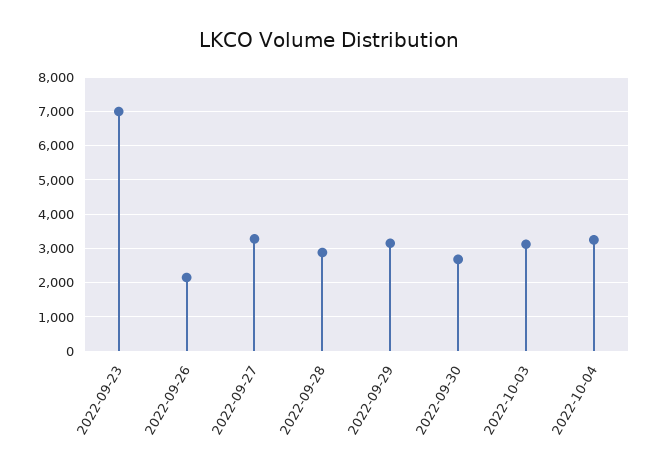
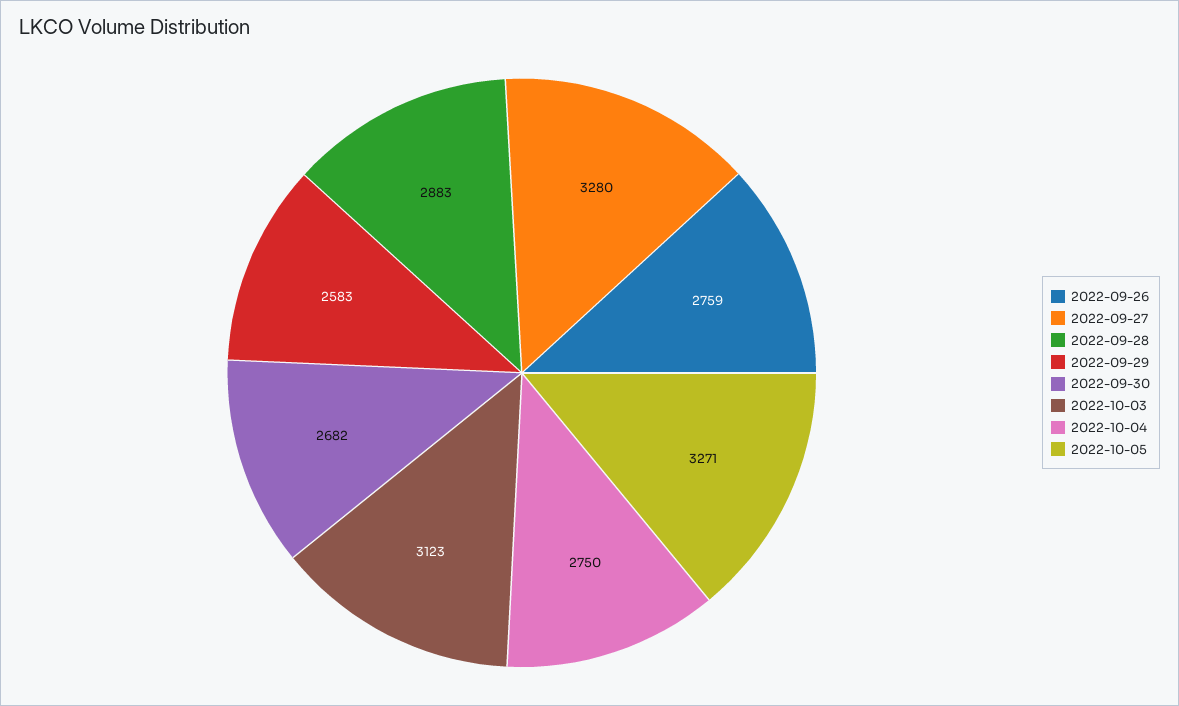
2022-09-23: 7000 -> none
2022-09-26: 2200 -> 2759
2022-09-29: 3200 -> 2583
2022-10-04: 3200 -> 2750
2022-10-05: none -> 3271

